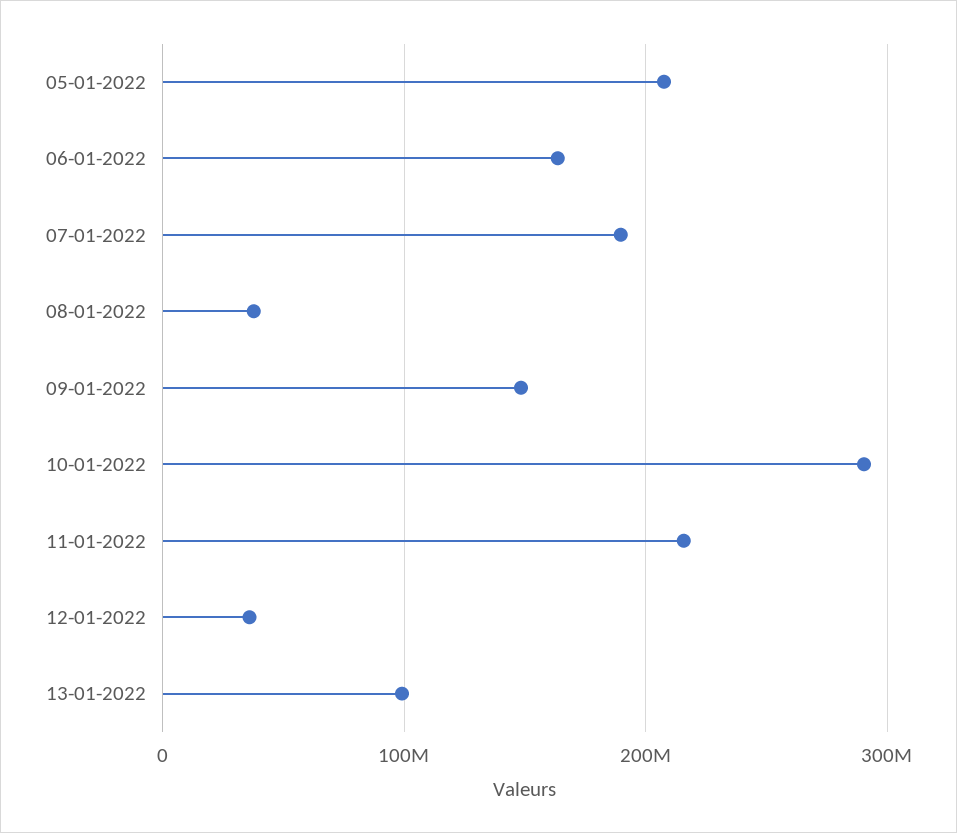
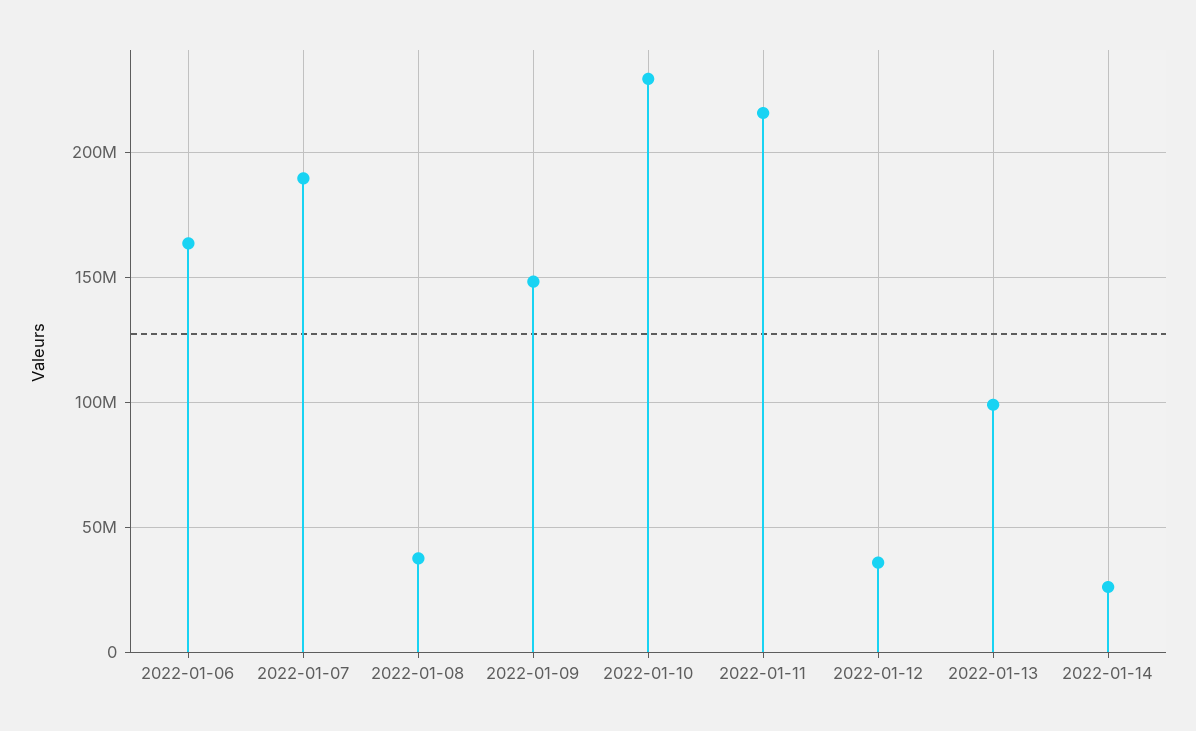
05-01-2022: 210000000 -> none
10-01-2022: 290000000 -> 230000000
2022-01-14: none -> 25000000

